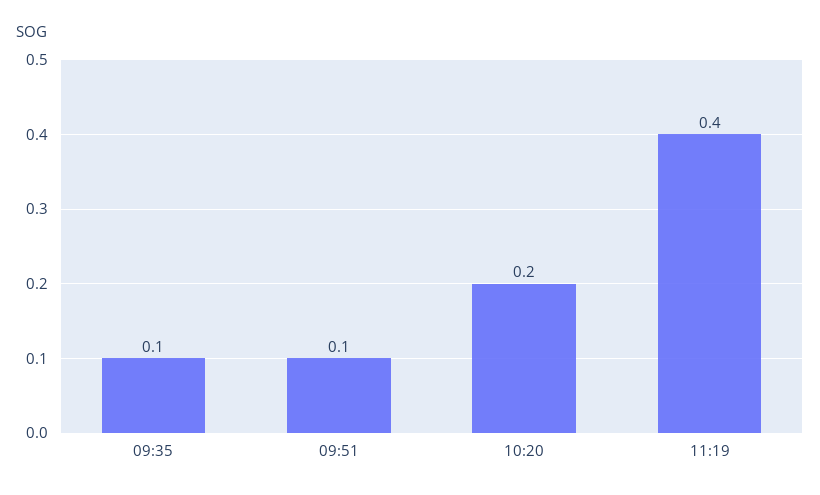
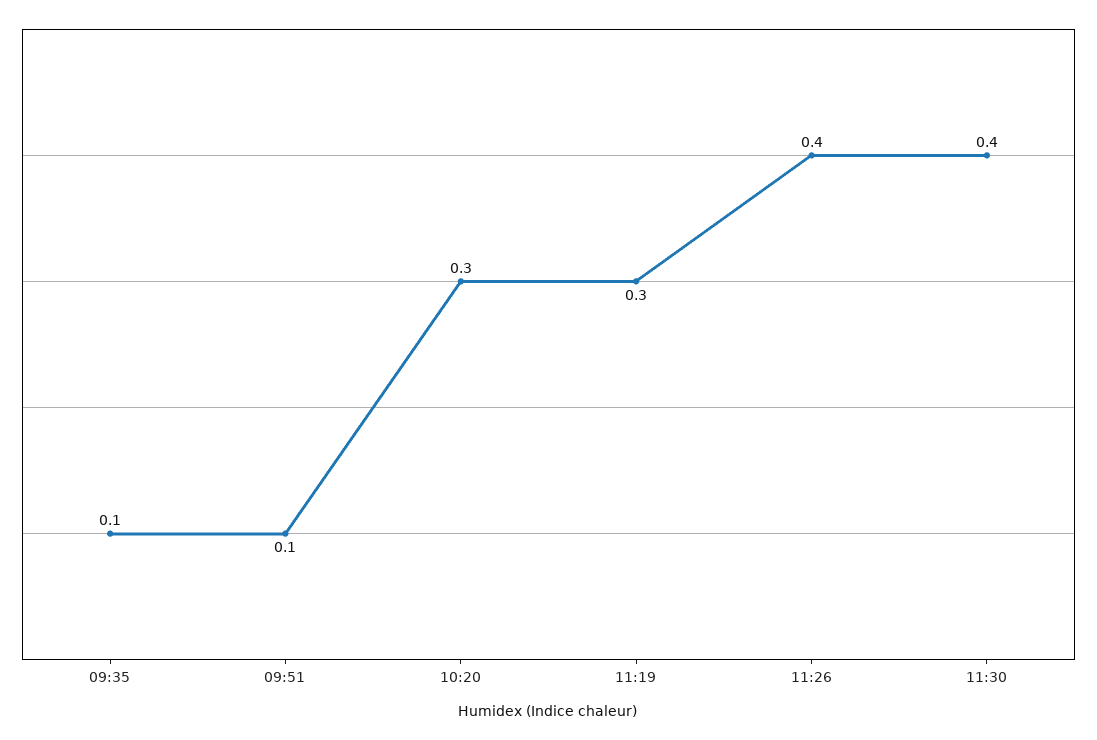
10:20: 0.2 -> 0.3
11:19: 0.4 -> 0.3
11:26: none -> 0.4
11:30: none -> 0.4

